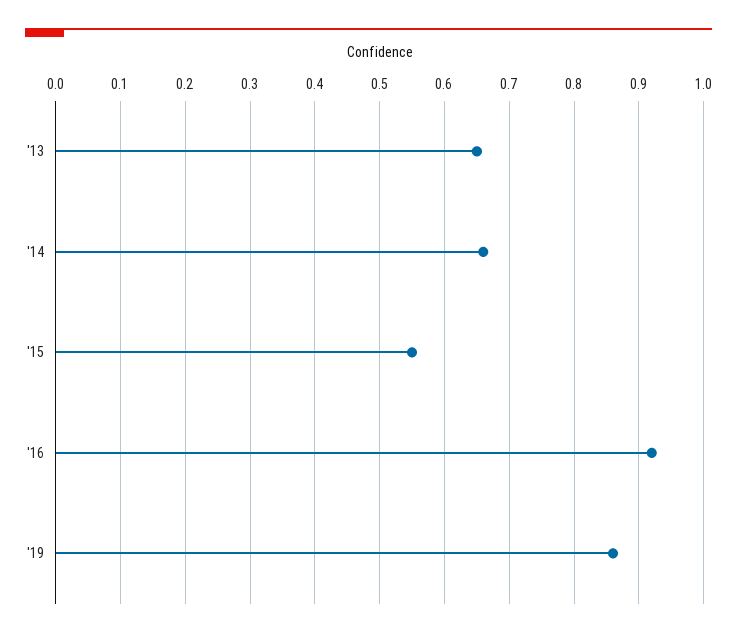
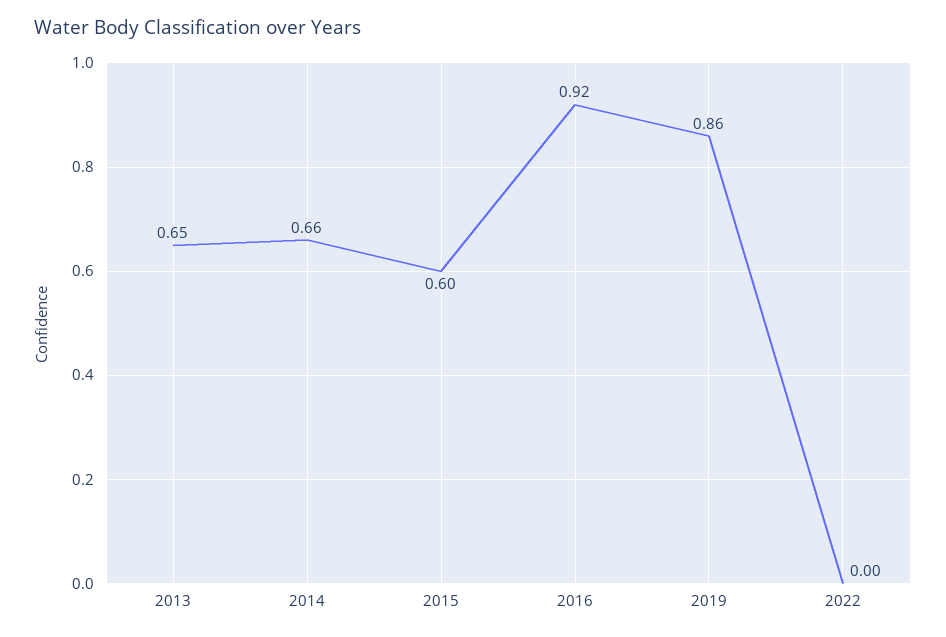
'15: 0.55 -> 0.6
2022: none -> 0

